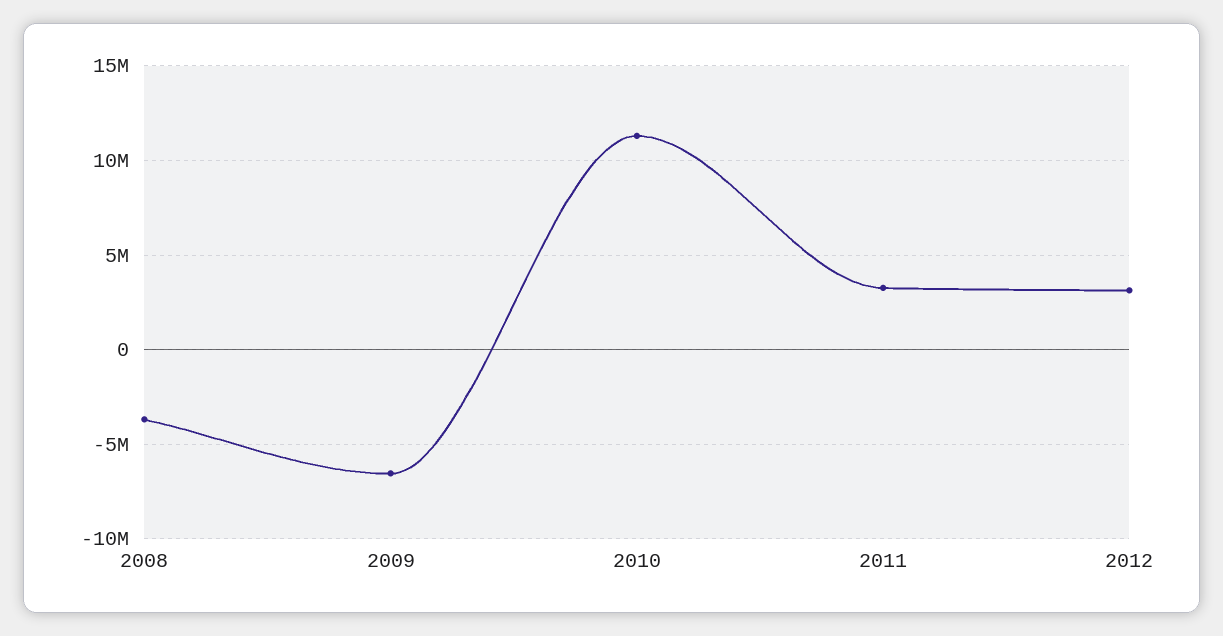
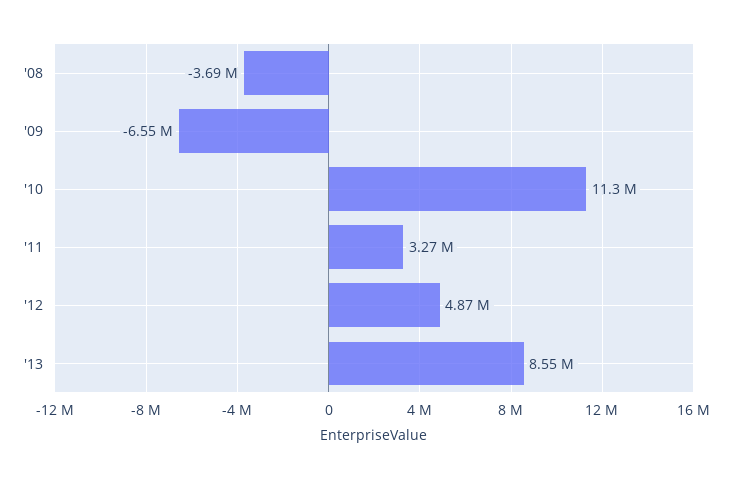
2012: 3000000 -> 4870000
'13: none -> 8550000

